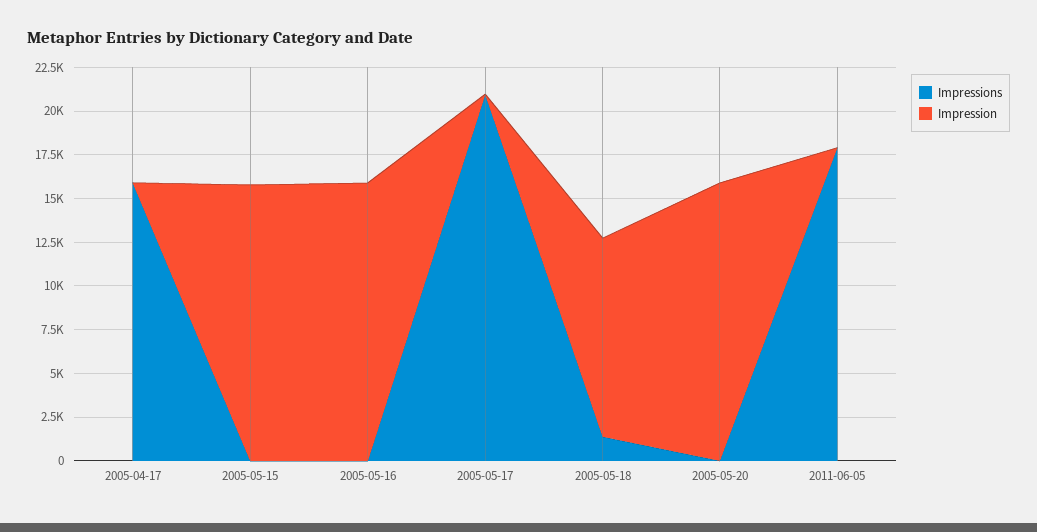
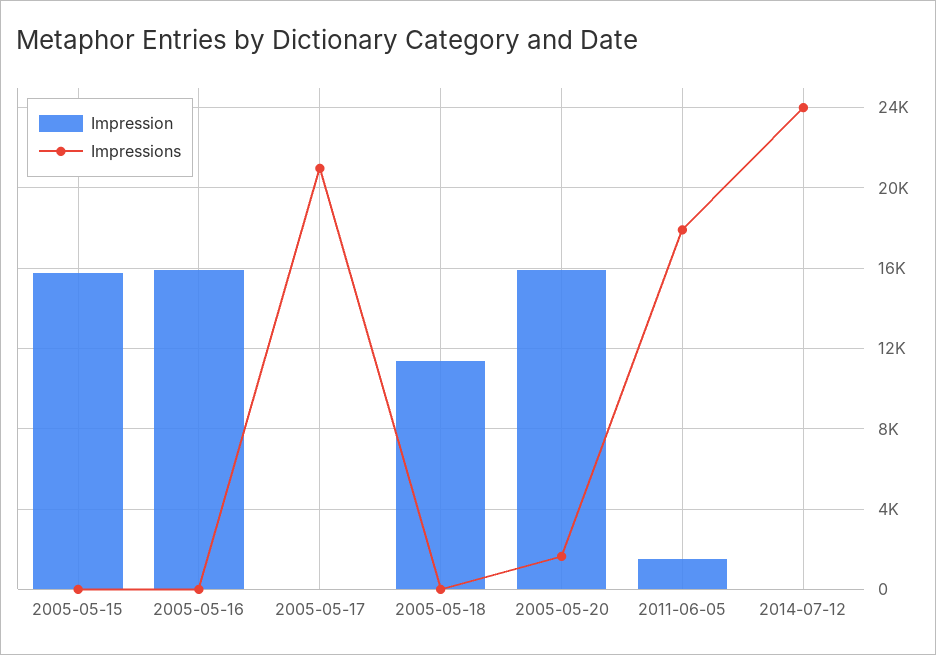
Impressions, 2005-04-17: 16000 -> none
Impression, 2005-04-17: 0 -> none
Impressions, 2005-05-18: 1500 -> 0
Impressions, 2005-05-20: 0 -> 1500
Impression, 2011-06-05: 0 -> 1500
Impression, 2014-07-12: none -> 0
Impressions, 2014-07-12: none -> 24000

